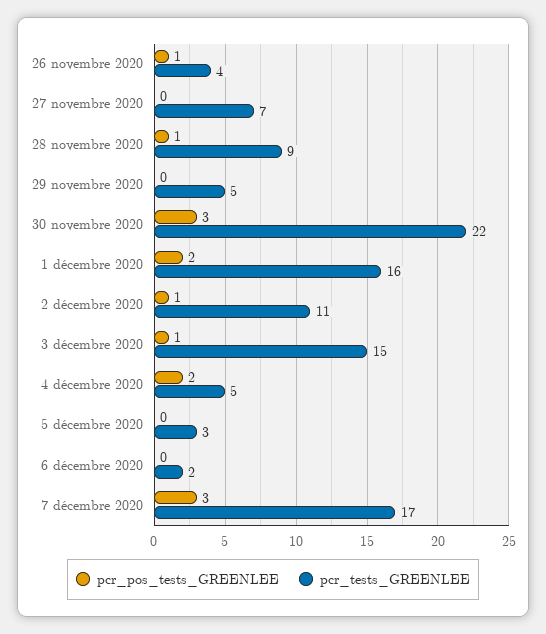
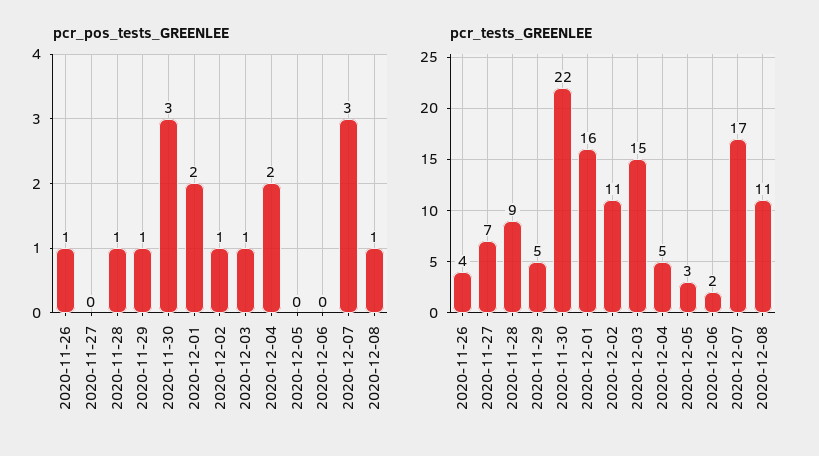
pcr_pos_tests_GREENLEE, 29 novembre 2020: 0 -> 1
pcr_pos_tests_GREENLEE, 2020-12-08: none -> 1
pcr_tests_GREENLEE, 2020-12-08: none -> 11

